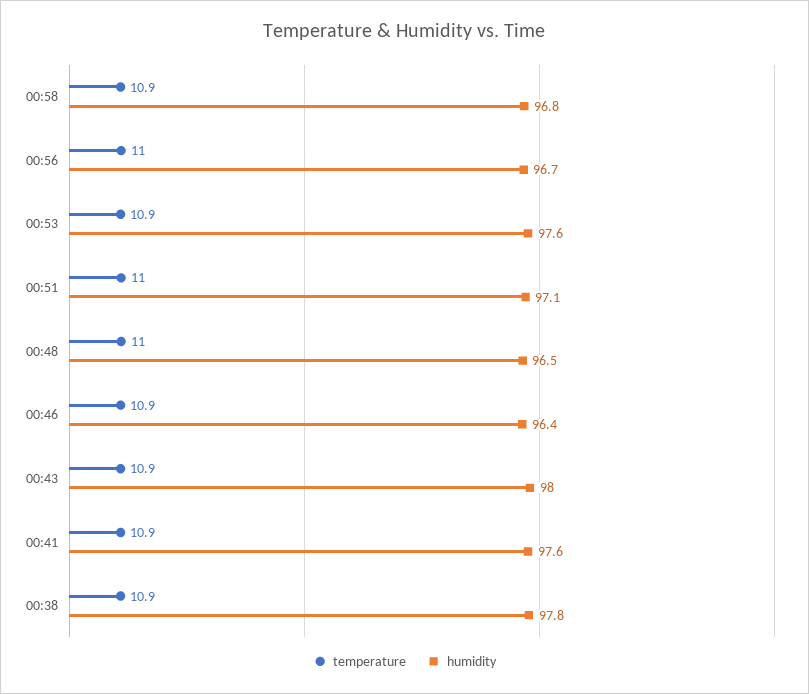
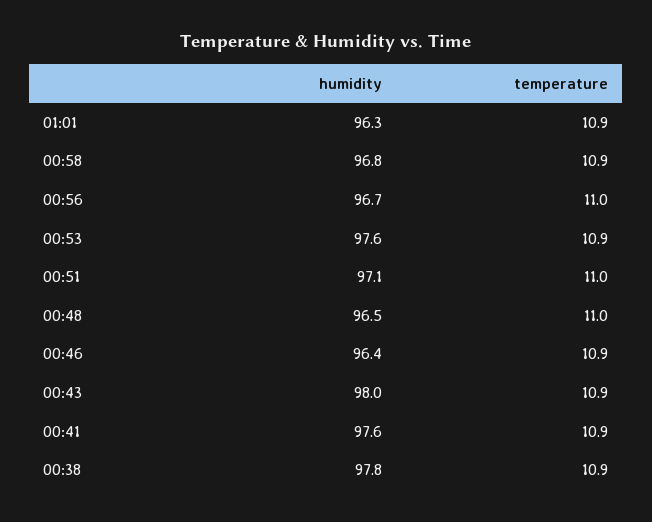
humidity, 01:01: none -> 96.3
temperature, 01:01: none -> 10.9

